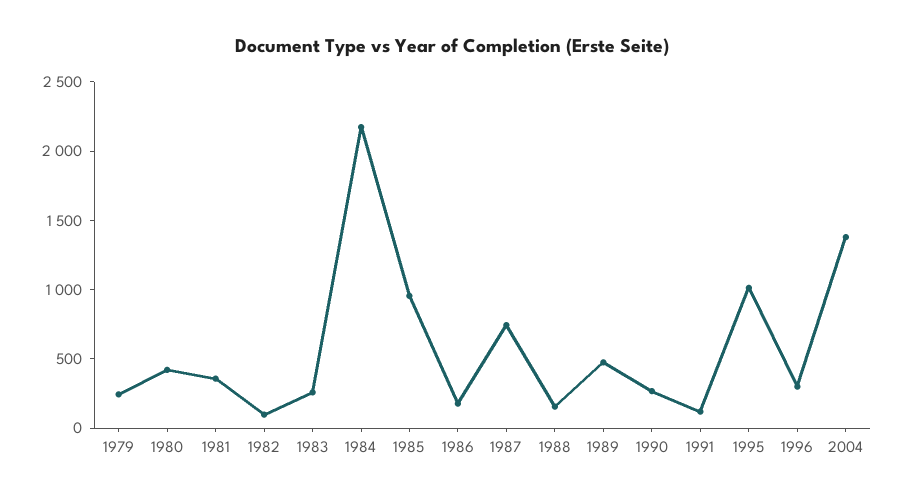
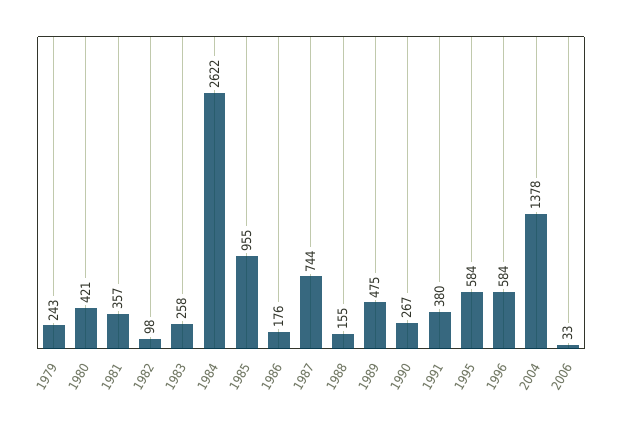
1984: 2200 -> 2622
1991: 100 -> 380
1995: 1000 -> 584
1996: 300 -> 584
2006: none -> 33

